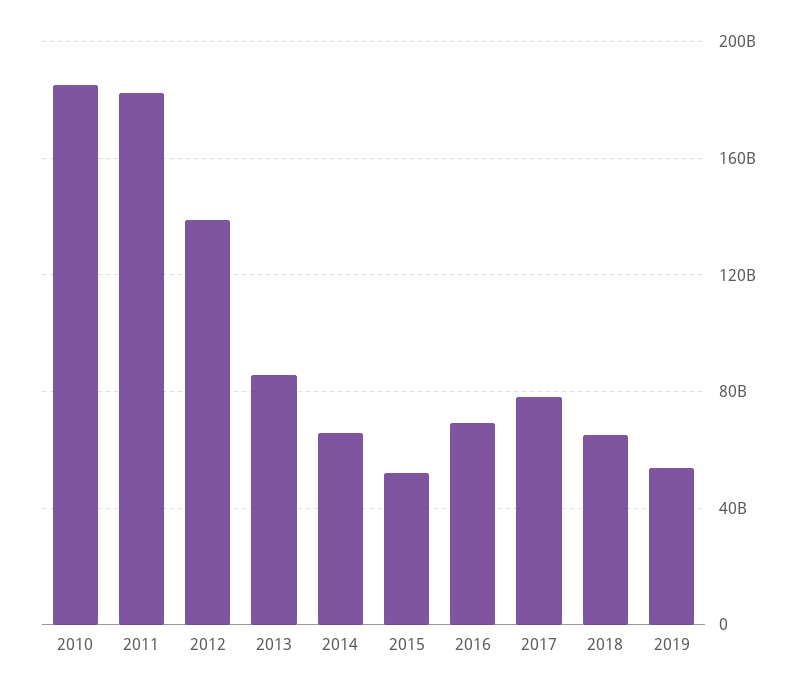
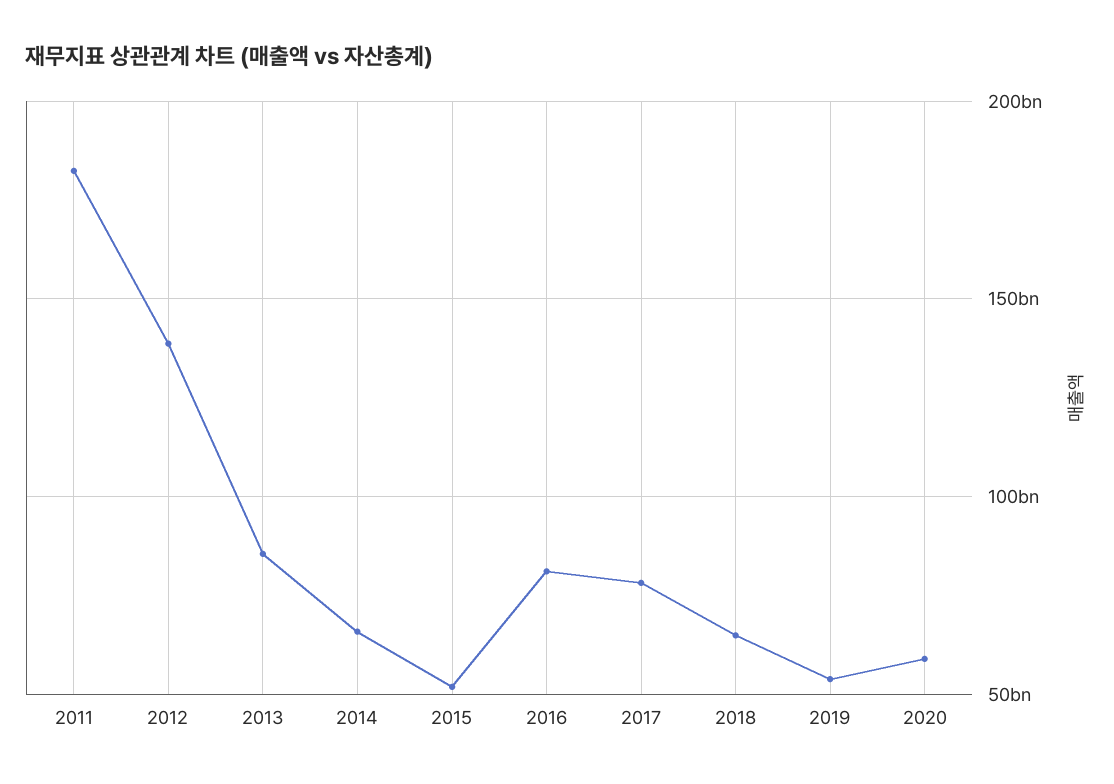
2010: 185000000000 -> none
2016: 70000000000 -> 80000000000
2020: none -> 60000000000

